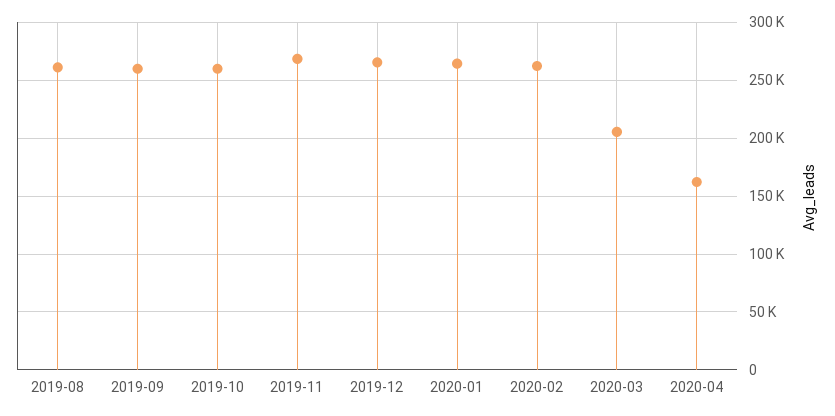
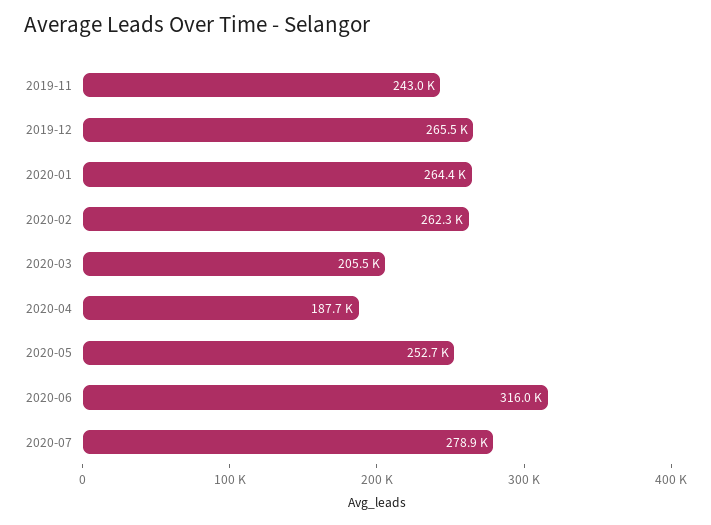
2019-08: 260000 -> none
2019-09: 260000 -> none
2019-10: 260000 -> none
2019-11: 270000 -> 243000
2020-04: 160000 -> 187700
2020-05: none -> 252700
2020-06: none -> 316000
2020-07: none -> 278900

